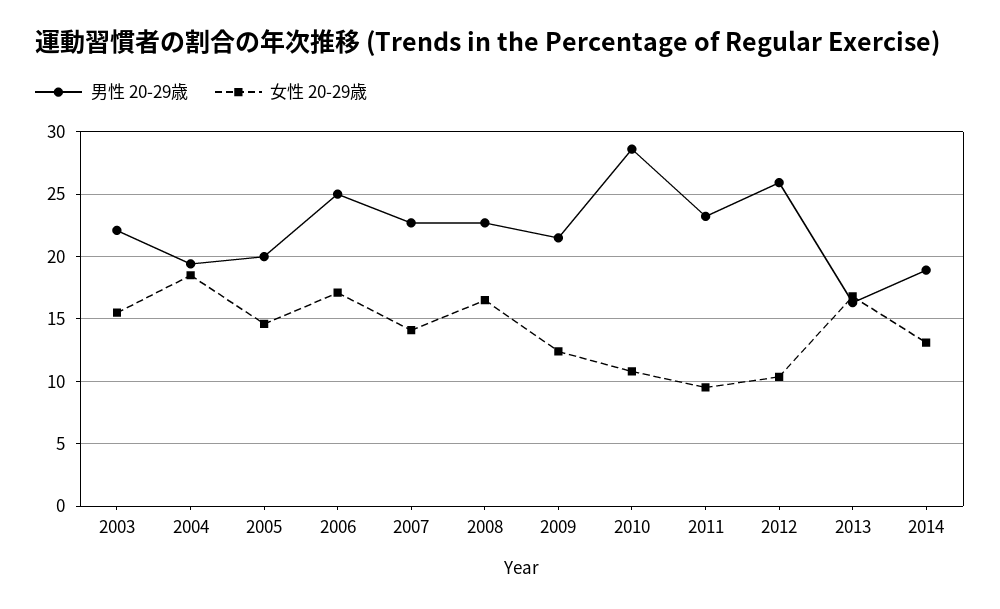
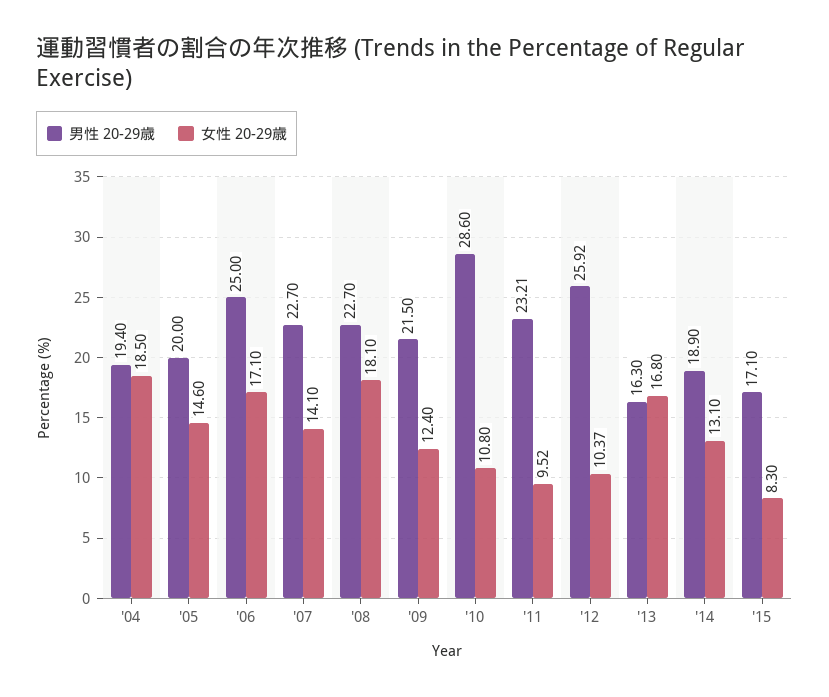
男性 20-29歳, 2003: 22 -> none
女性 20-29歳, 2003: 15.5 -> none
女性 20-29歳, 2008: 16.5 -> 18.1
男性 20-29歳, '15: none -> 17.1
女性 20-29歳, '15: none -> 8.3

